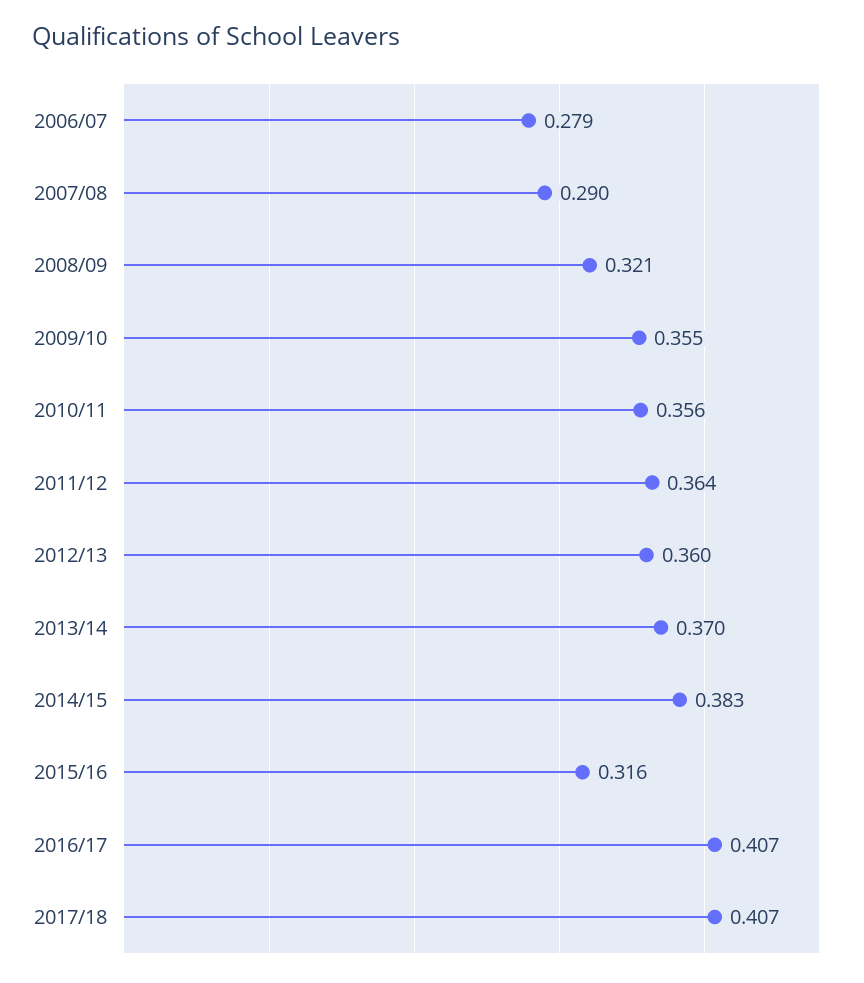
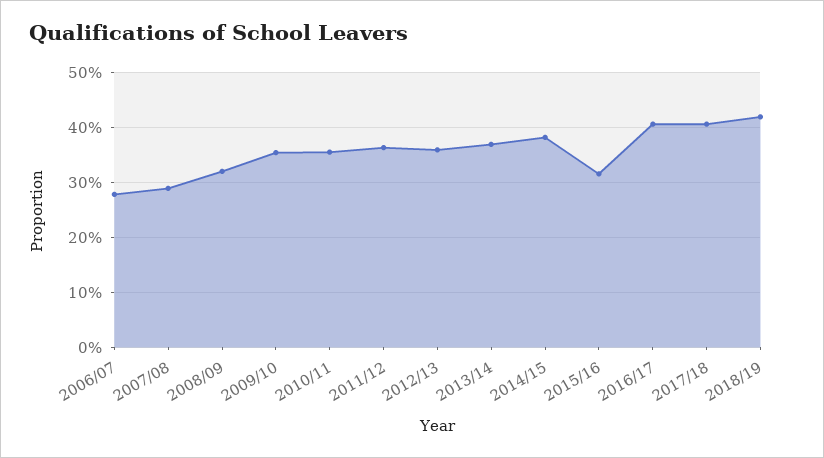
2018/19: none -> 0.42

